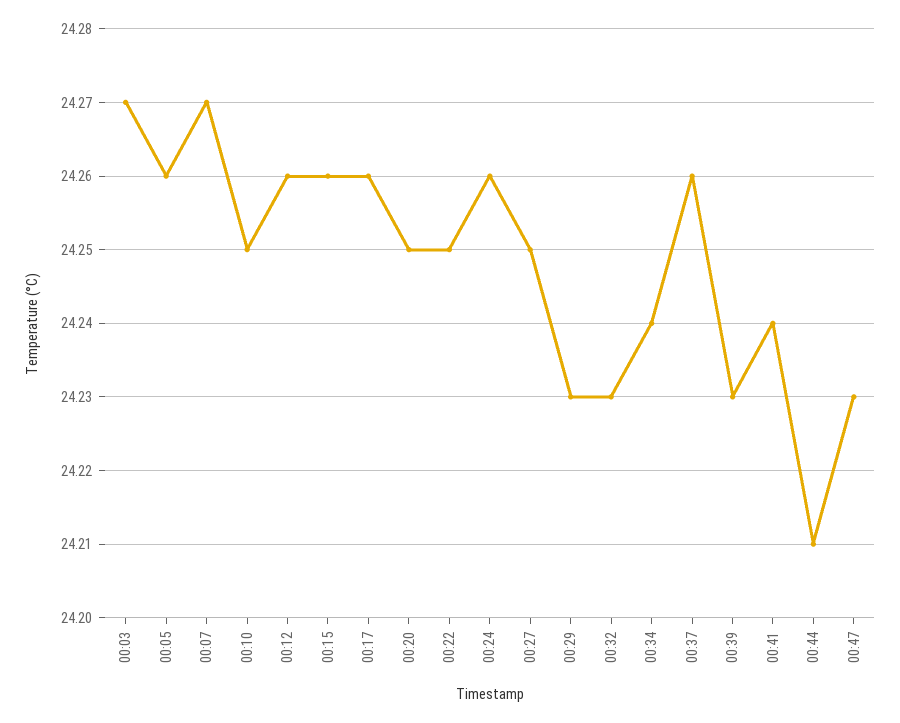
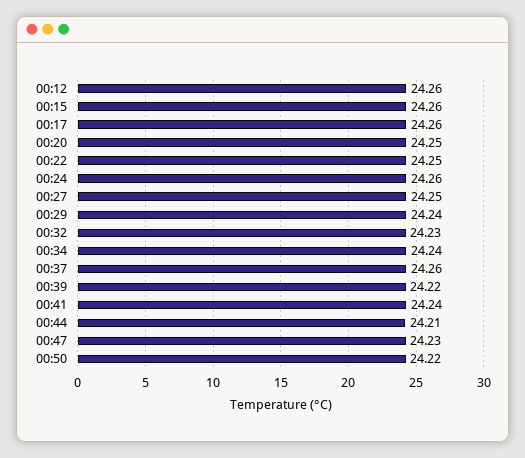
00:03: 24.27 -> none
00:05: 24.26 -> none
00:07: 24.27 -> none
00:10: 24.25 -> none
00:29: 24.23 -> 24.24
00:39: 24.23 -> 24.22
00:50: none -> 24.22

